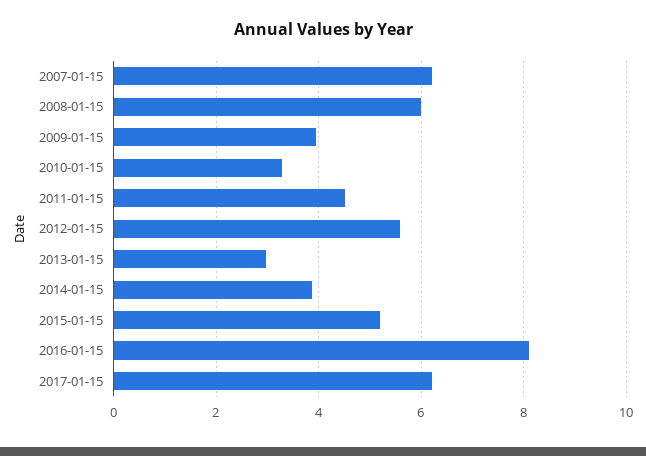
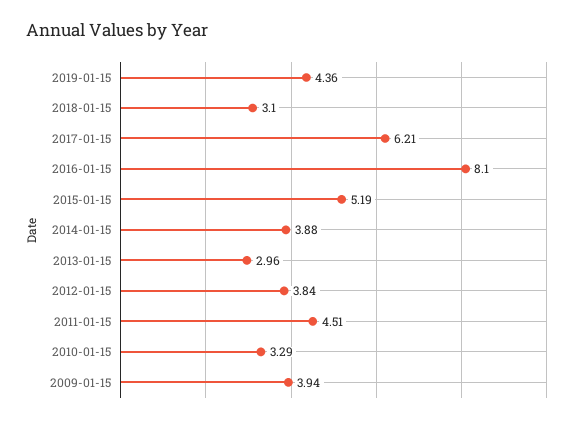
2007-01-15: 6.2 -> none
2008-01-15: 6 -> none
2012-01-15: 5.6 -> 3.84
2019-01-15: none -> 4.36
2018-01-15: none -> 3.1

